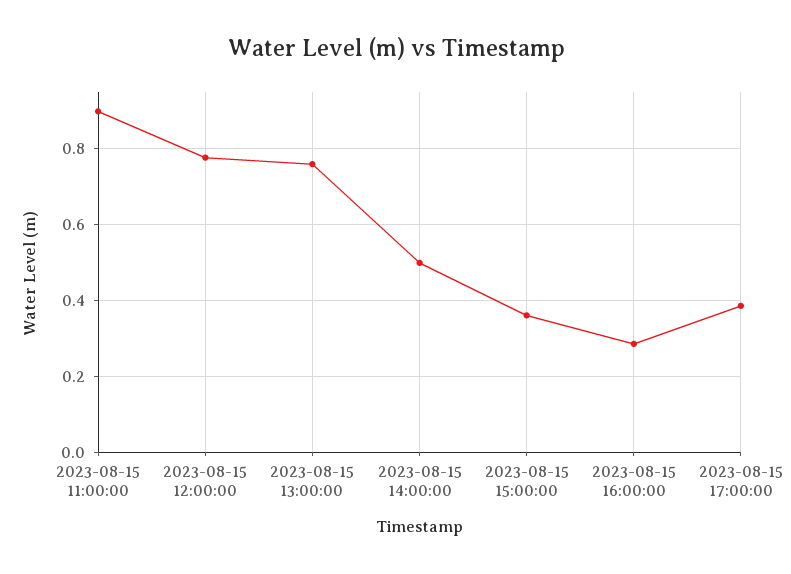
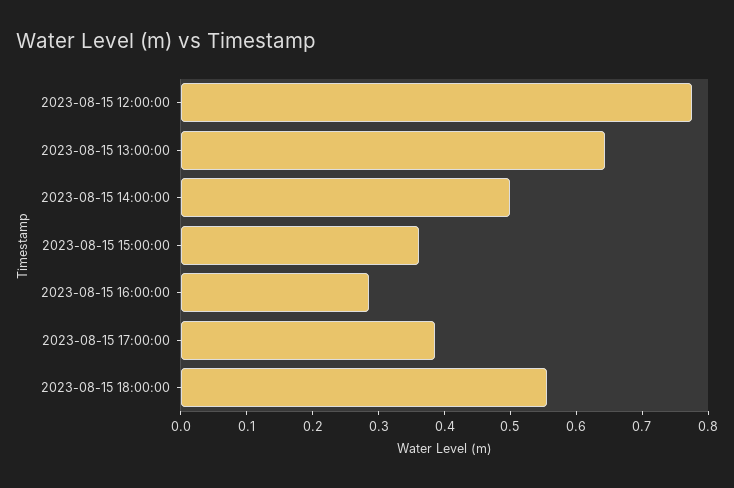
2023-08-15 11:00:00: 0.9 -> none
2023-08-15 13:00:00: 0.76 -> 0.64
2023-08-15 18:00:00: none -> 0.56

